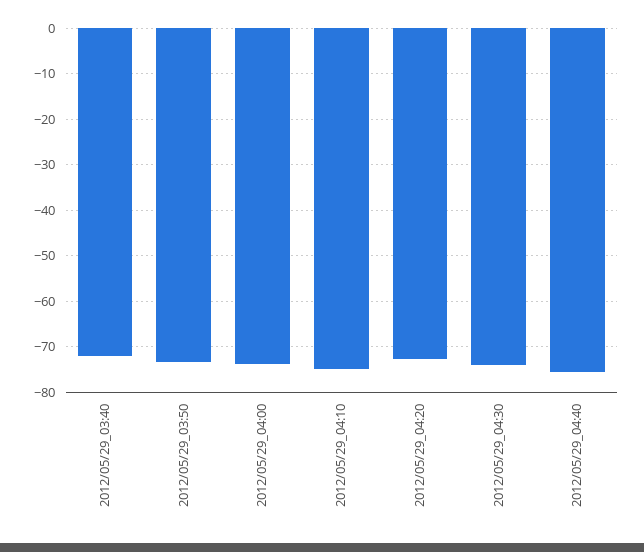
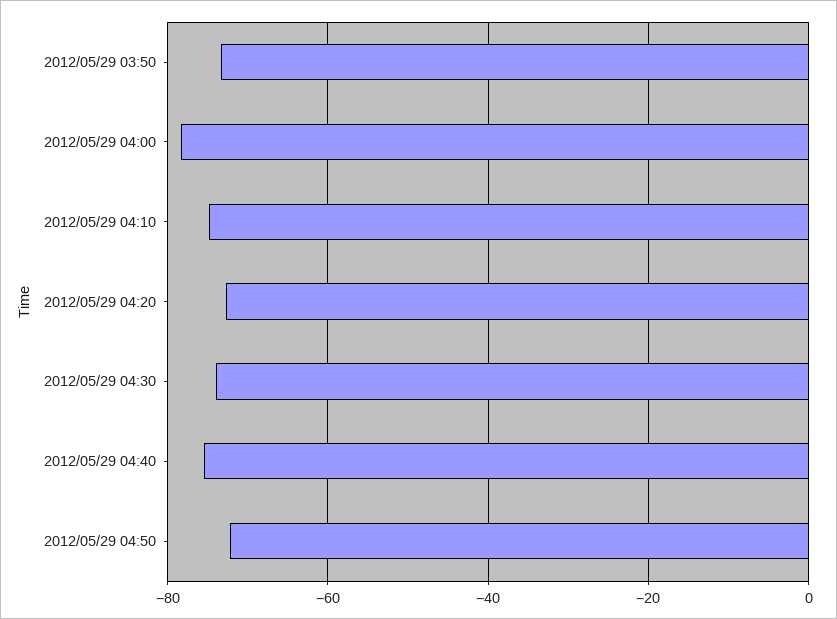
2012/05/29_03:40: -72 -> none
2012/05/29_04:00: -74 -> -78
2012/05/29 04:50: none -> -72

